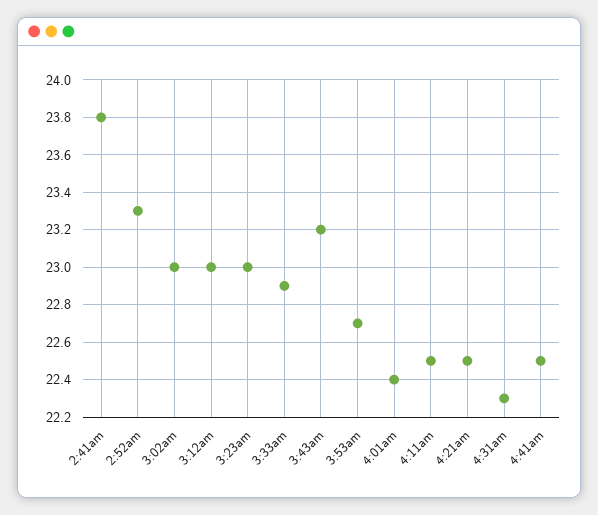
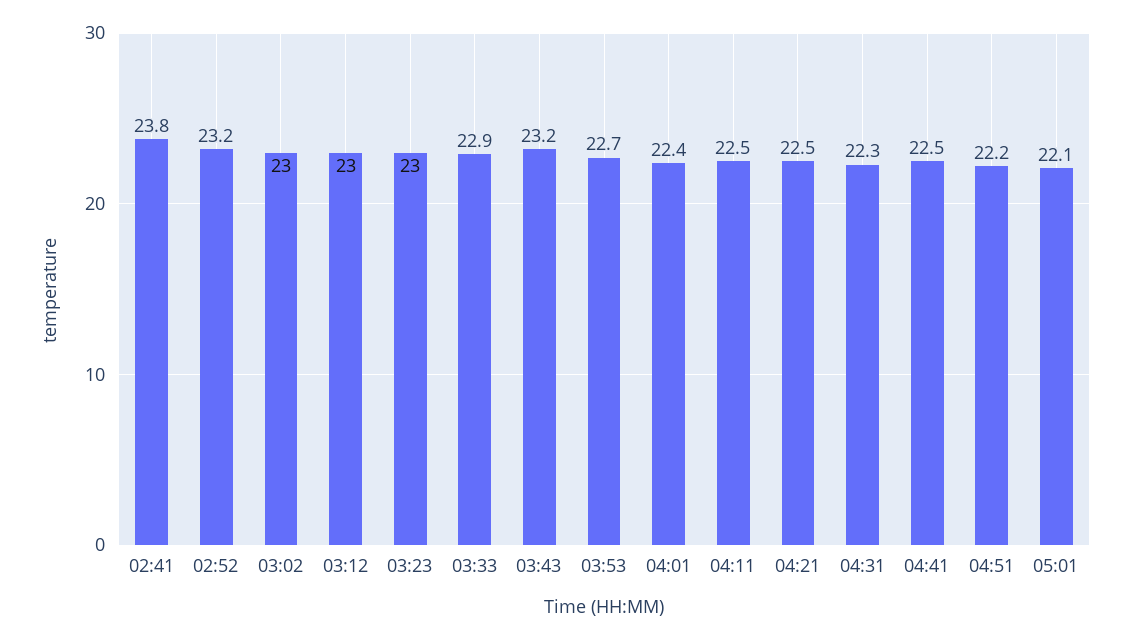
2:52am: 23.3 -> 23.2
04:51: none -> 22.2
05:01: none -> 22.1

